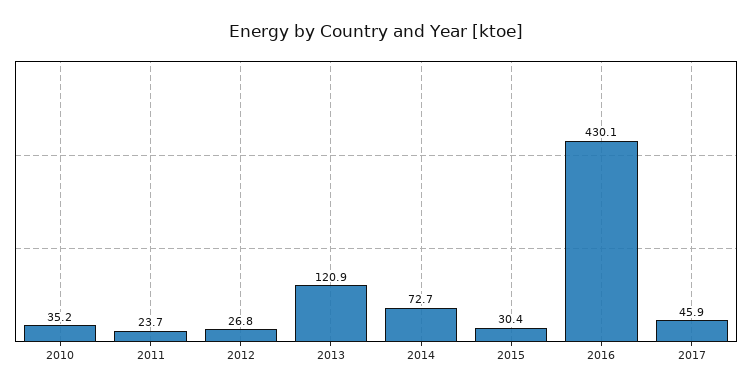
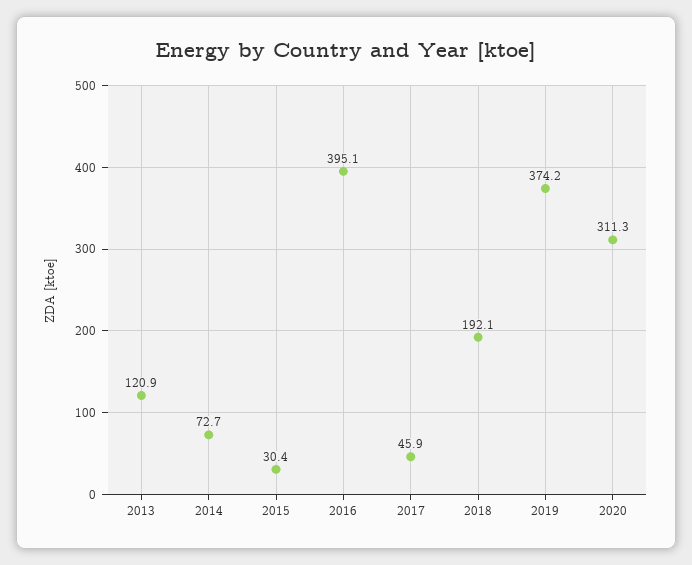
2010: 35.2 -> none
2011: 23.7 -> none
2012: 26.8 -> none
2016: 430.1 -> 395.1
2018: none -> 192.1
2019: none -> 374.2
2020: none -> 311.3

